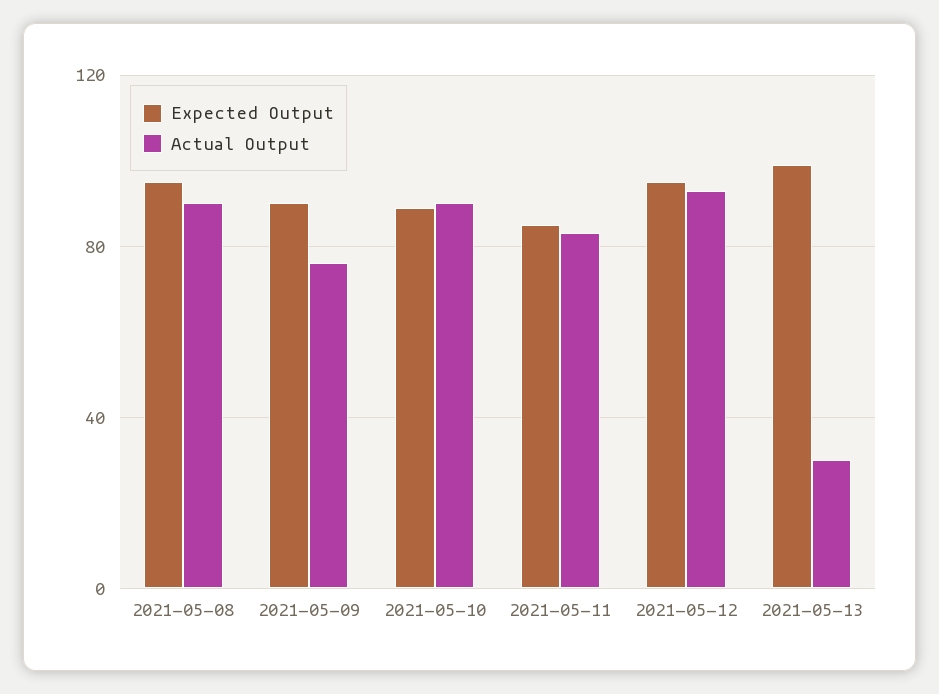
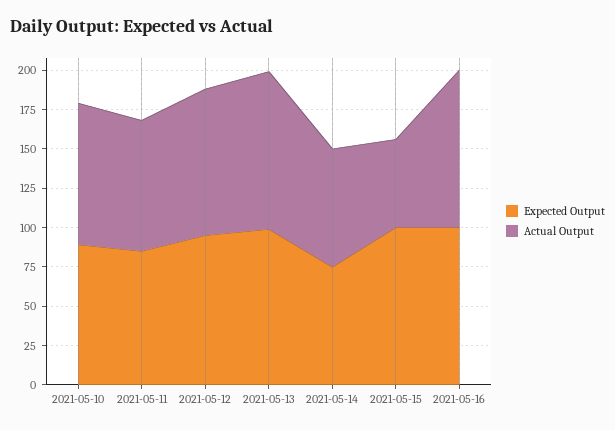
Expected Output, 2021-05-08: 95 -> none
Actual Output, 2021-05-08: 90 -> none
Expected Output, 2021-05-09: 90 -> none
Actual Output, 2021-05-09: 75 -> none
Actual Output, 2021-05-13: 30 -> 100
Expected Output, 2021-05-14: none -> 75
Actual Output, 2021-05-14: none -> 75
Expected Output, 2021-05-15: none -> 100
Actual Output, 2021-05-15: none -> 50
Expected Output, 2021-05-16: none -> 100
Actual Output, 2021-05-16: none -> 100

